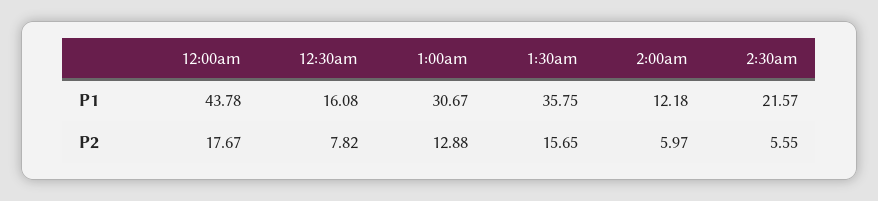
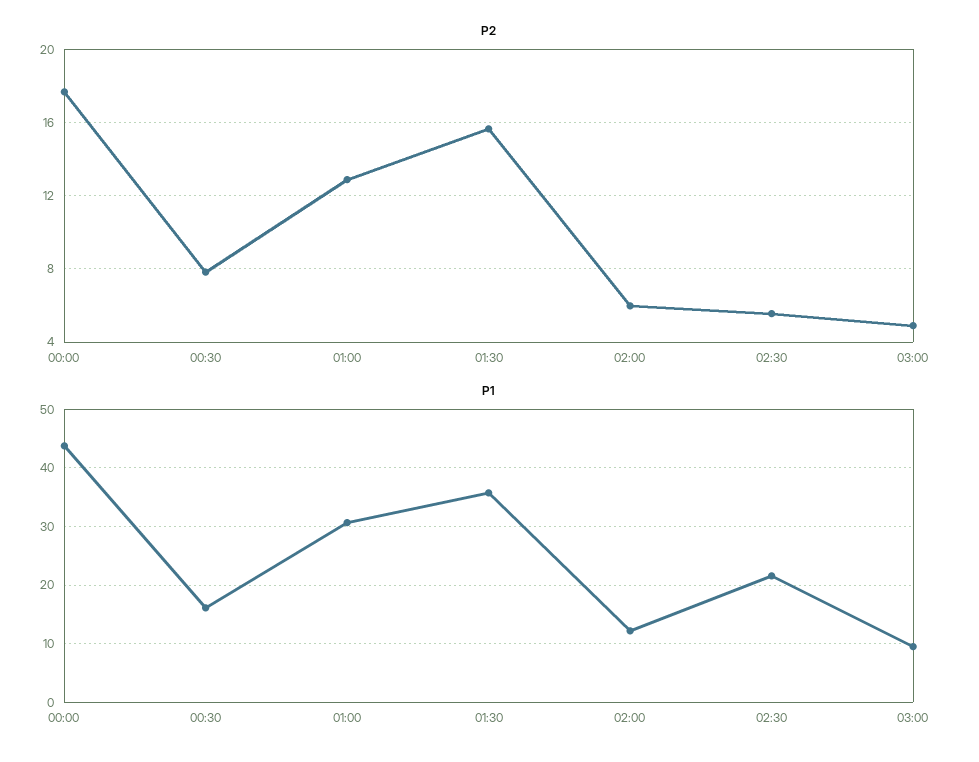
P2, 03:00: none -> 5
P1, 03:00: none -> 10

